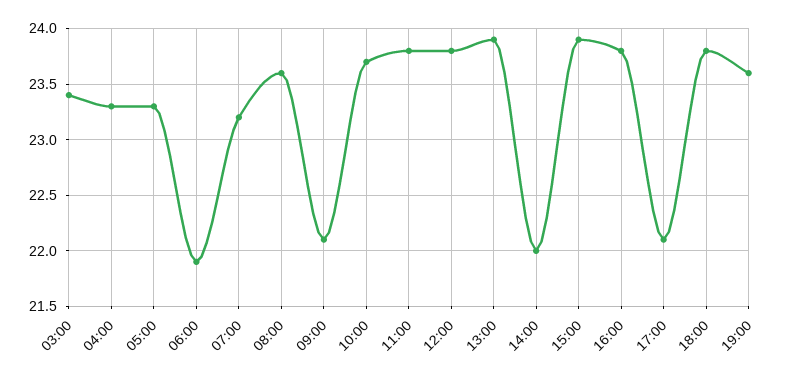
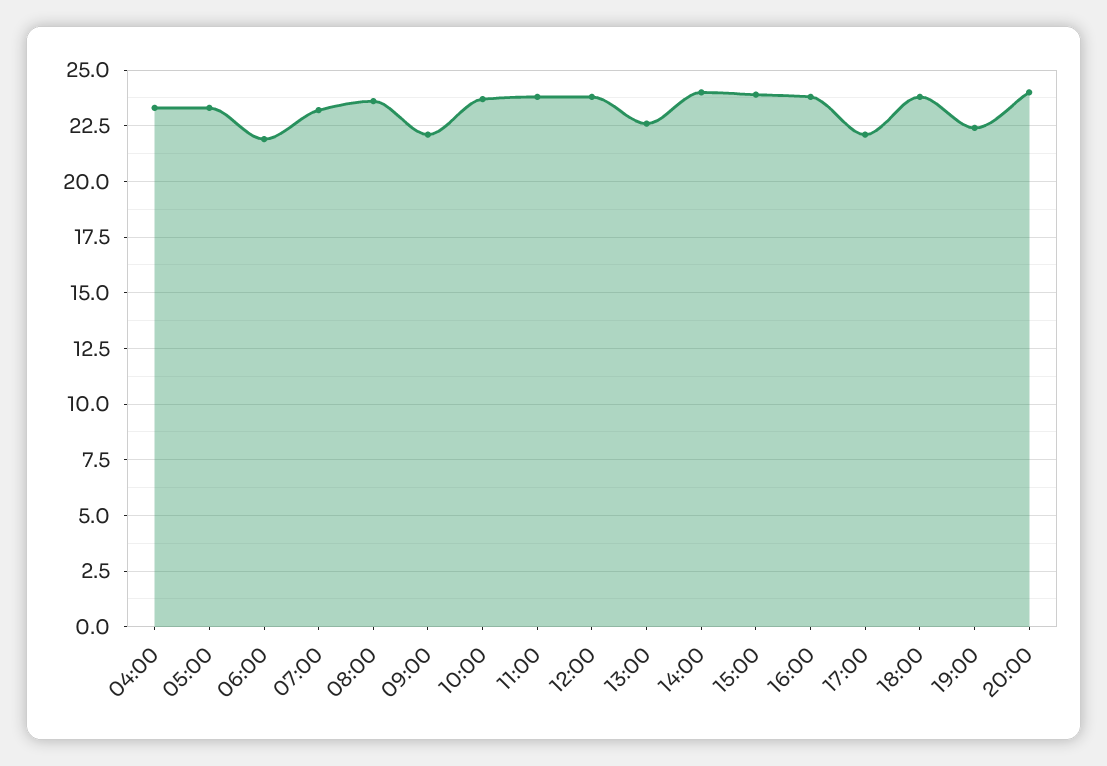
03:00: 23.4 -> none
13:00: 23.9 -> 22.5
14:00: 22 -> 24
19:00: 23.6 -> 22.5
20:00: none -> 24

